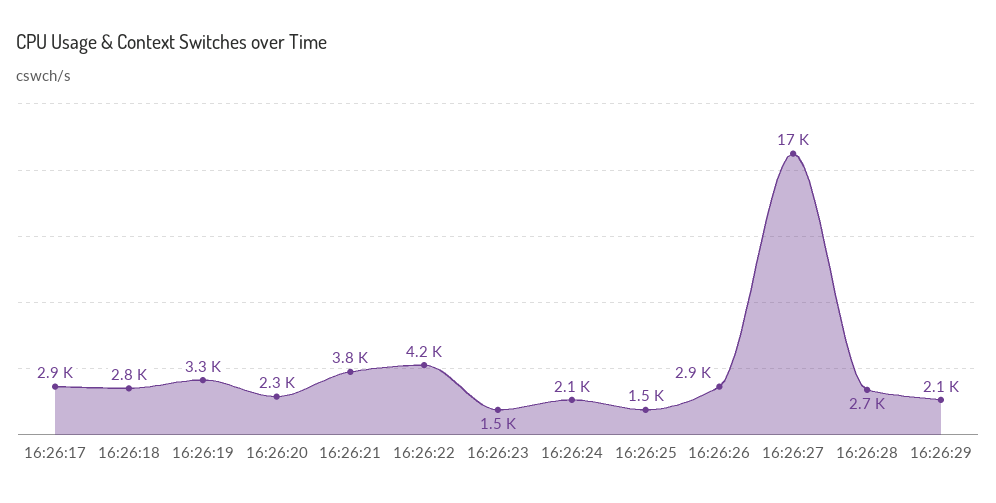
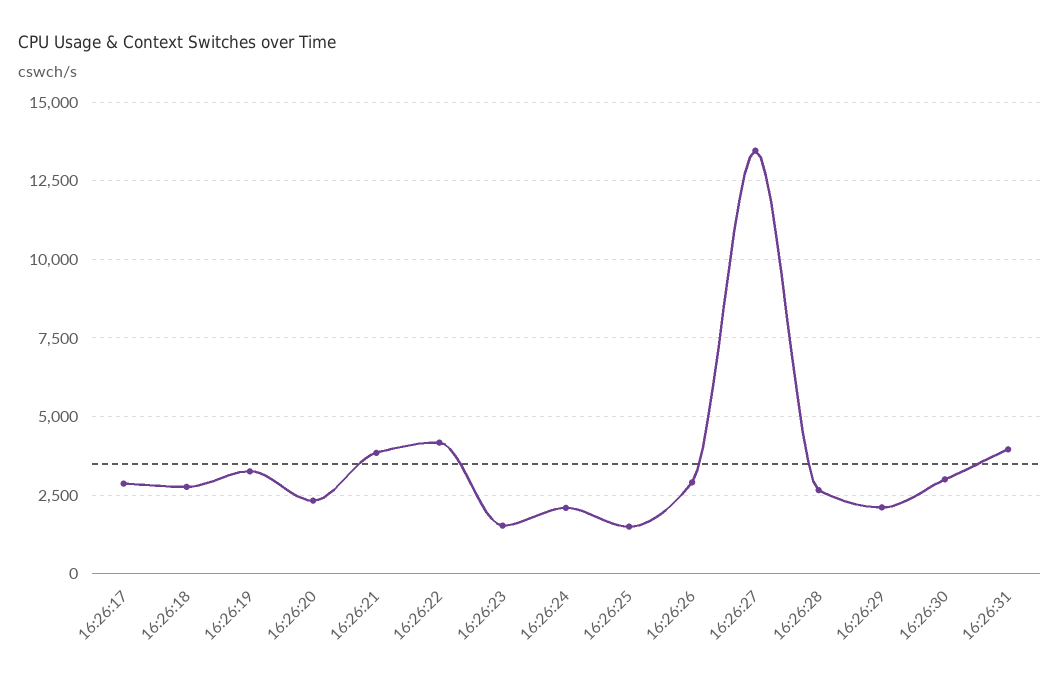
16:26:27: 17000 -> 13500
16:26:30: none -> 3000
16:26:31: none -> 4000

